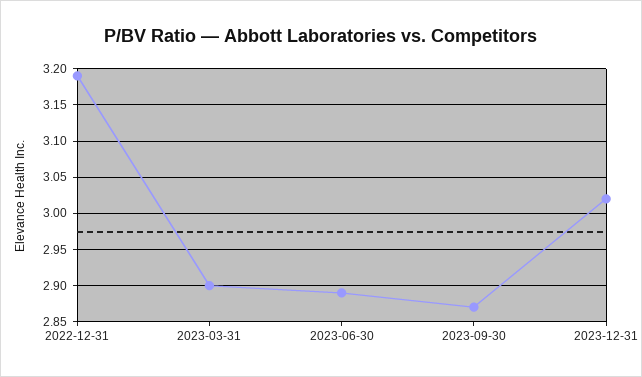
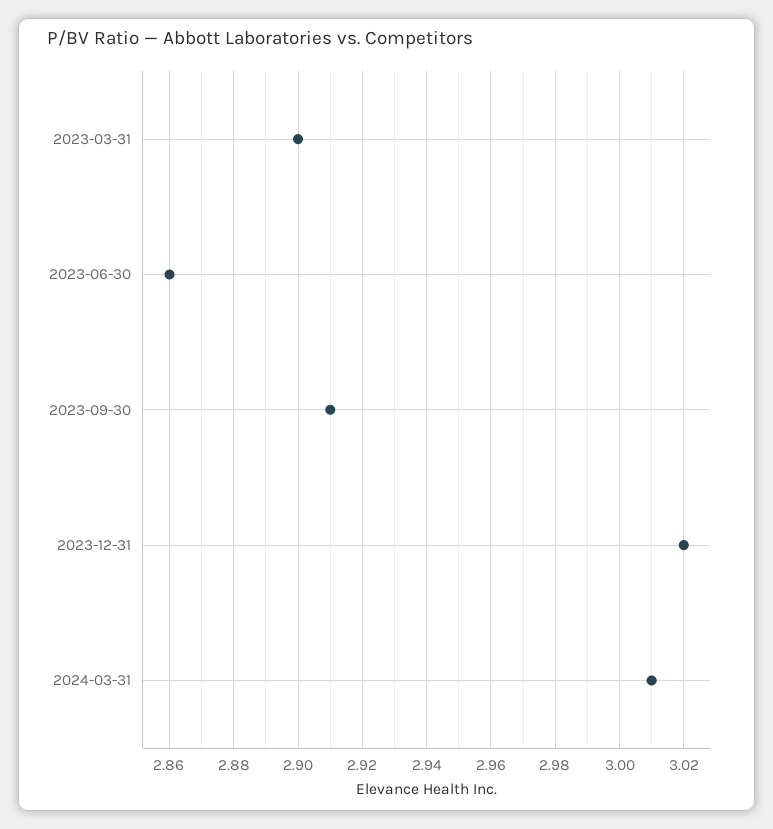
2022-12-31: 3.19 -> none
2023-06-30: 2.89 -> 2.86
2023-09-30: 2.87 -> 2.91
2024-03-31: none -> 3.01

